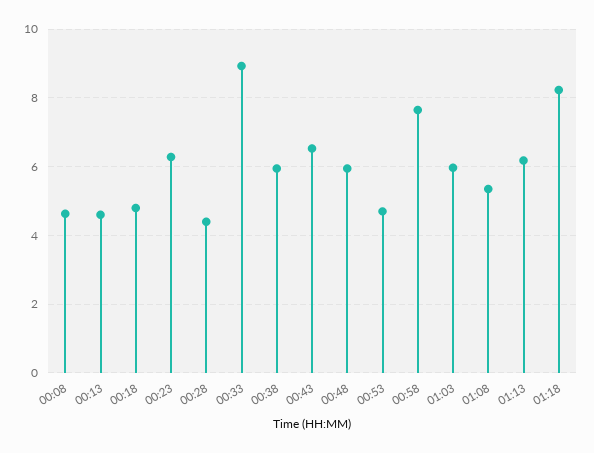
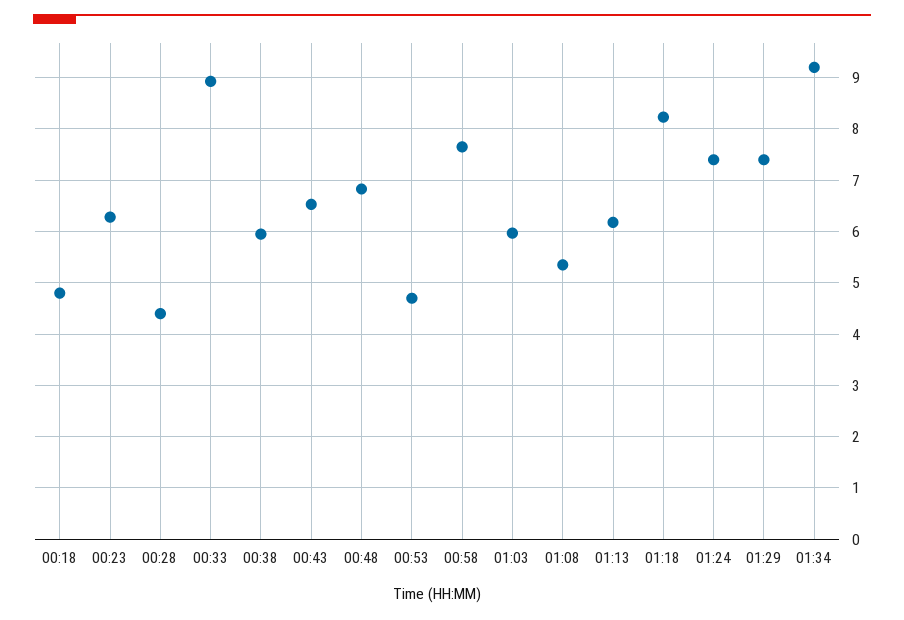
00:08: 4.6 -> none
00:13: 4.6 -> none
00:48: 6 -> 6.8
01:24: none -> 7.4
01:29: none -> 7.4
01:34: none -> 9.2

